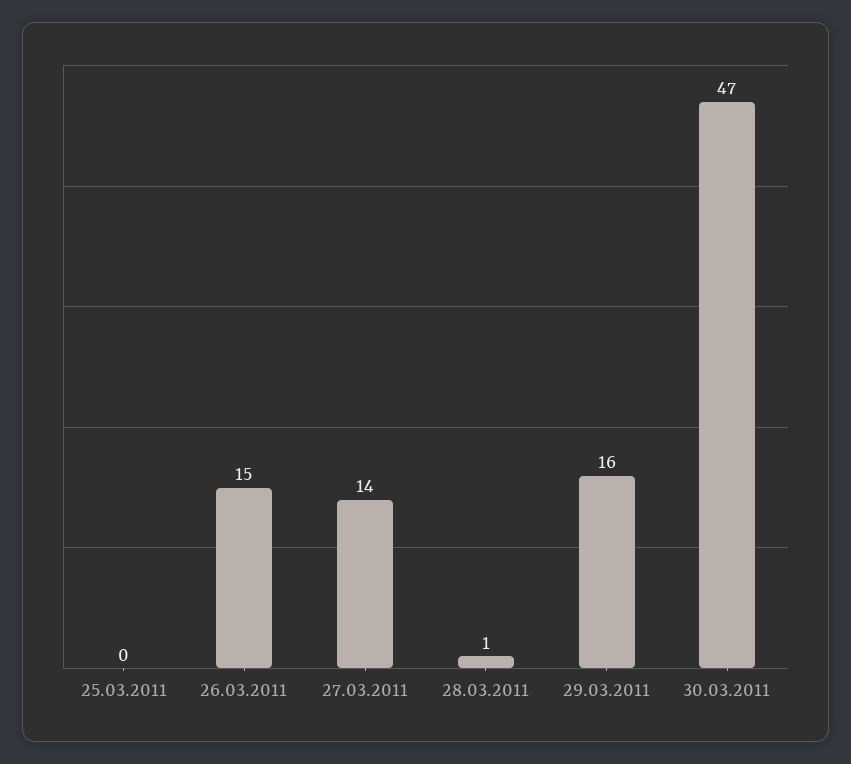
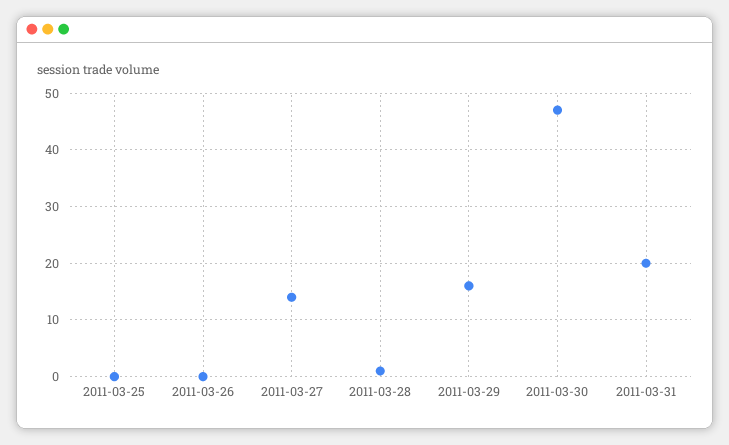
26.03.2011: 15 -> 0
2011-03-31: none -> 20

